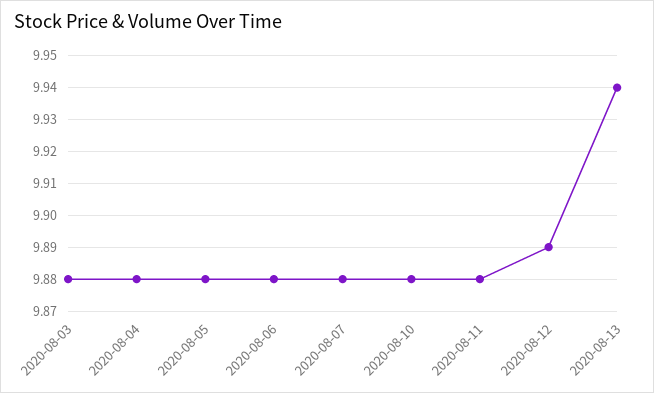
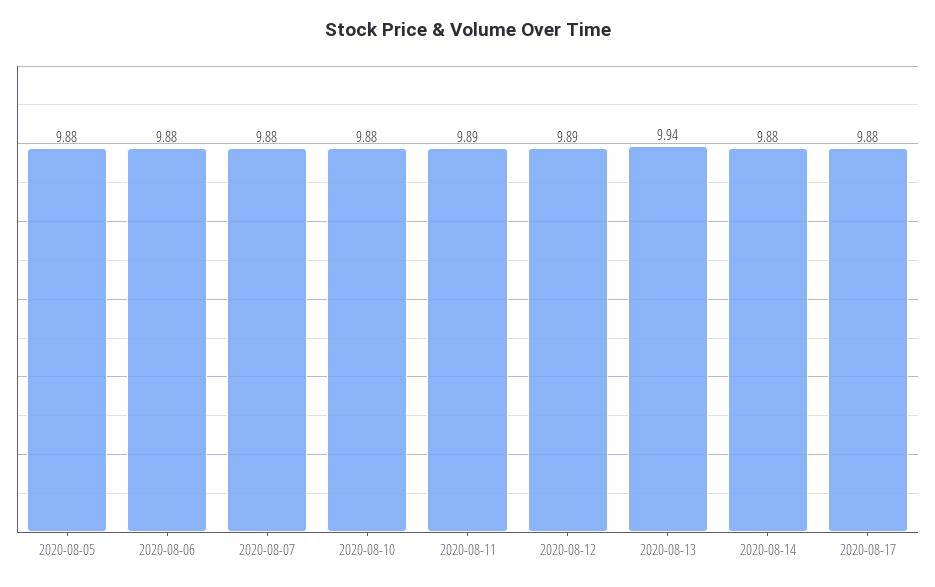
2020-08-03: 9.88 -> none
2020-08-04: 9.88 -> none
2020-08-11: 9.88 -> 9.89
2020-08-14: none -> 9.88
2020-08-17: none -> 9.88

